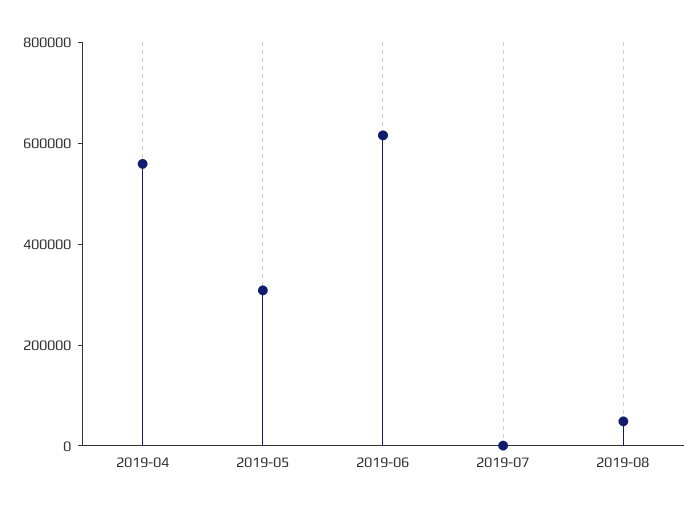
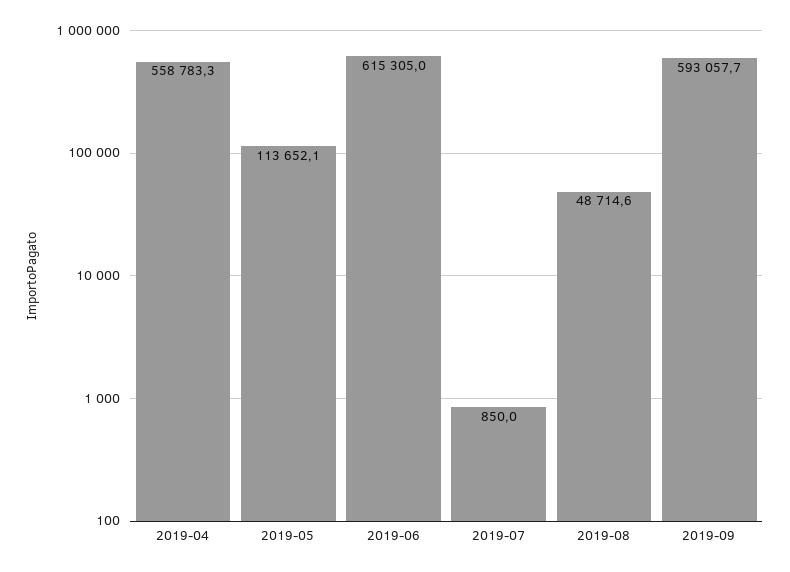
2019-05: 300000 -> 113652.1
2019-09: none -> 593057.7

